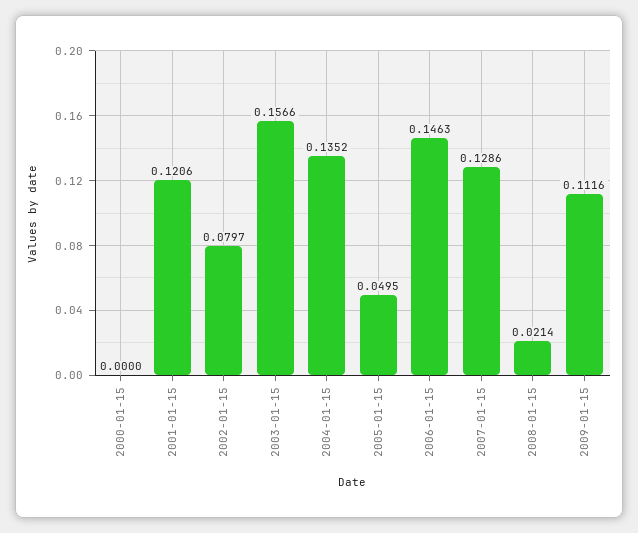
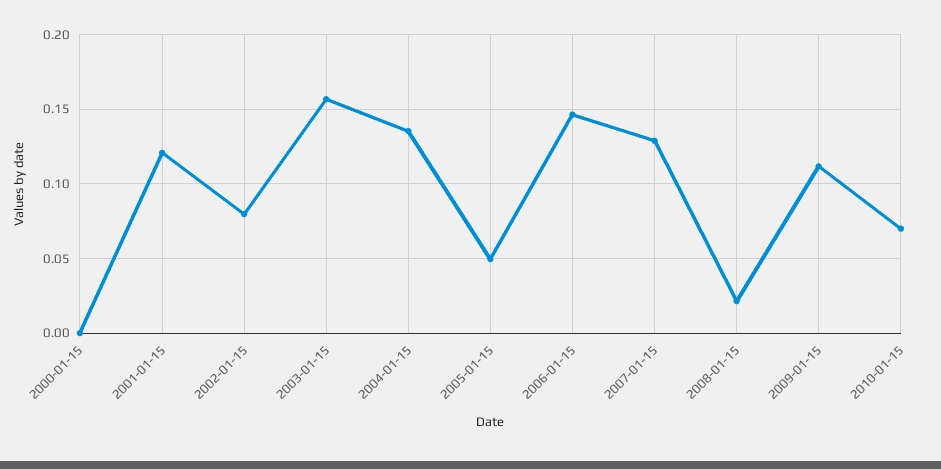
2010-01-15: none -> 0.07

